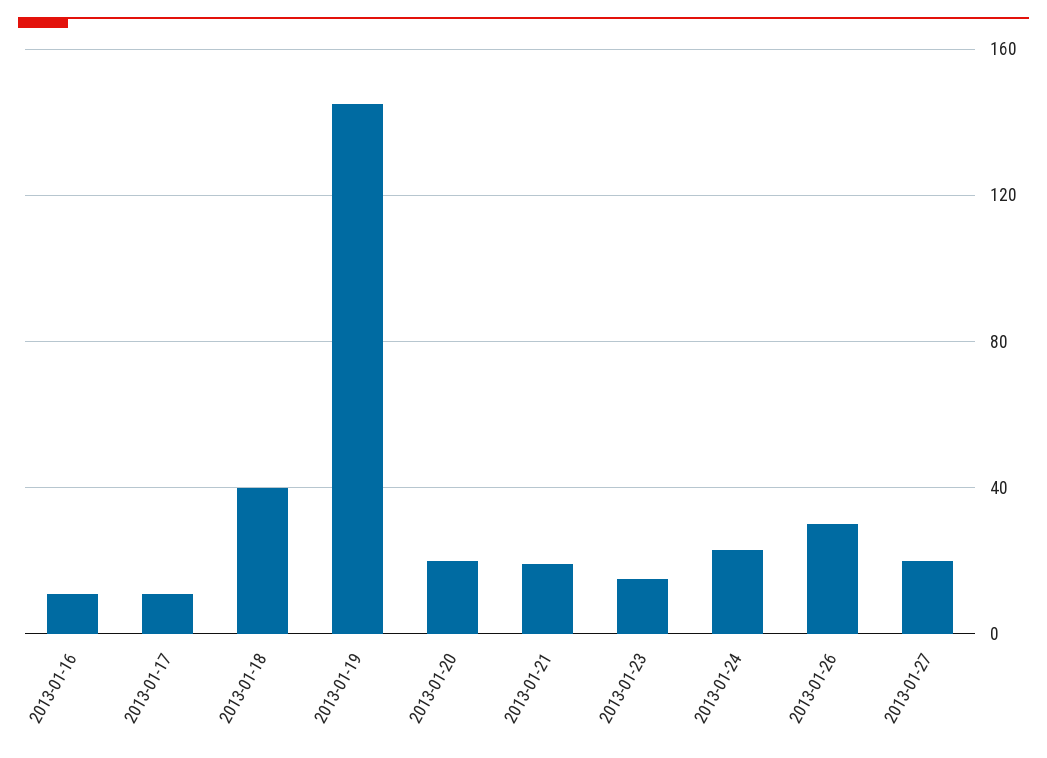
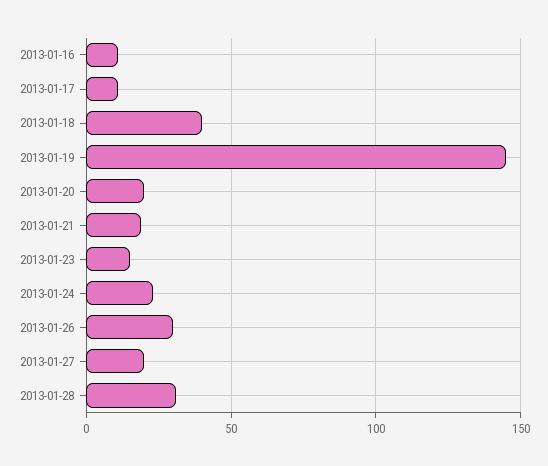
2013-01-28: none -> 30

